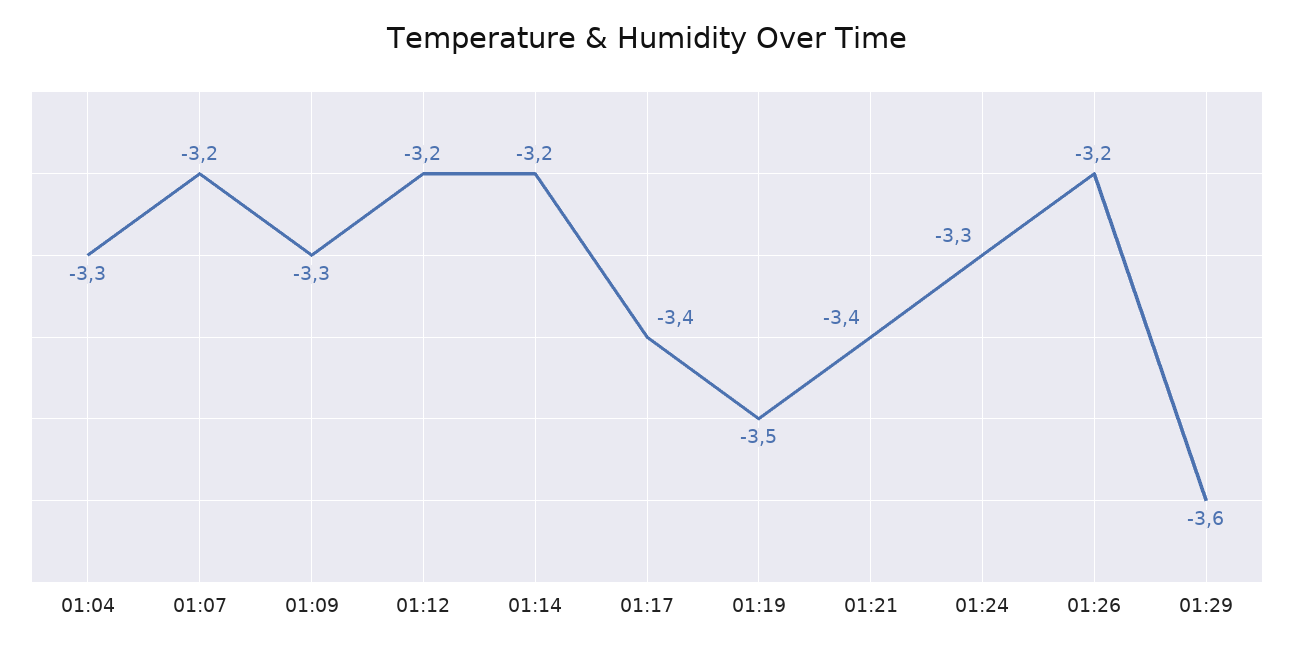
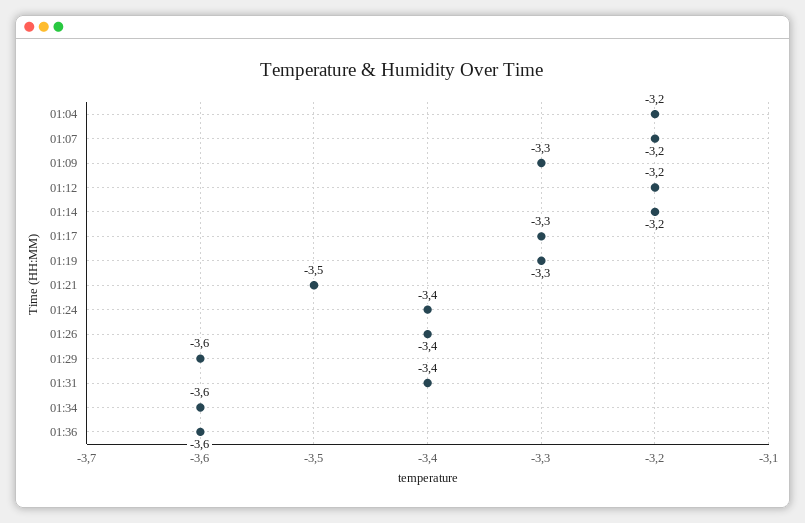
01:04: -3.3 -> -3.2
01:17: -3.4 -> -3.3
01:19: -3.5 -> -3.3
01:21: -3.4 -> -3.5
01:24: -3.3 -> -3.4
01:26: -3.2 -> -3.4
01:31: none -> -3.4
01:34: none -> -3.6
01:36: none -> -3.6

